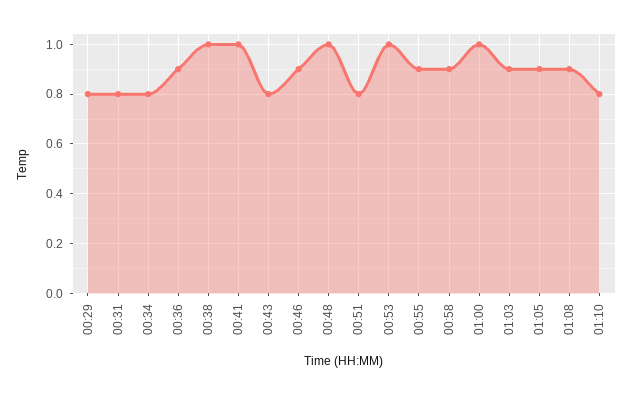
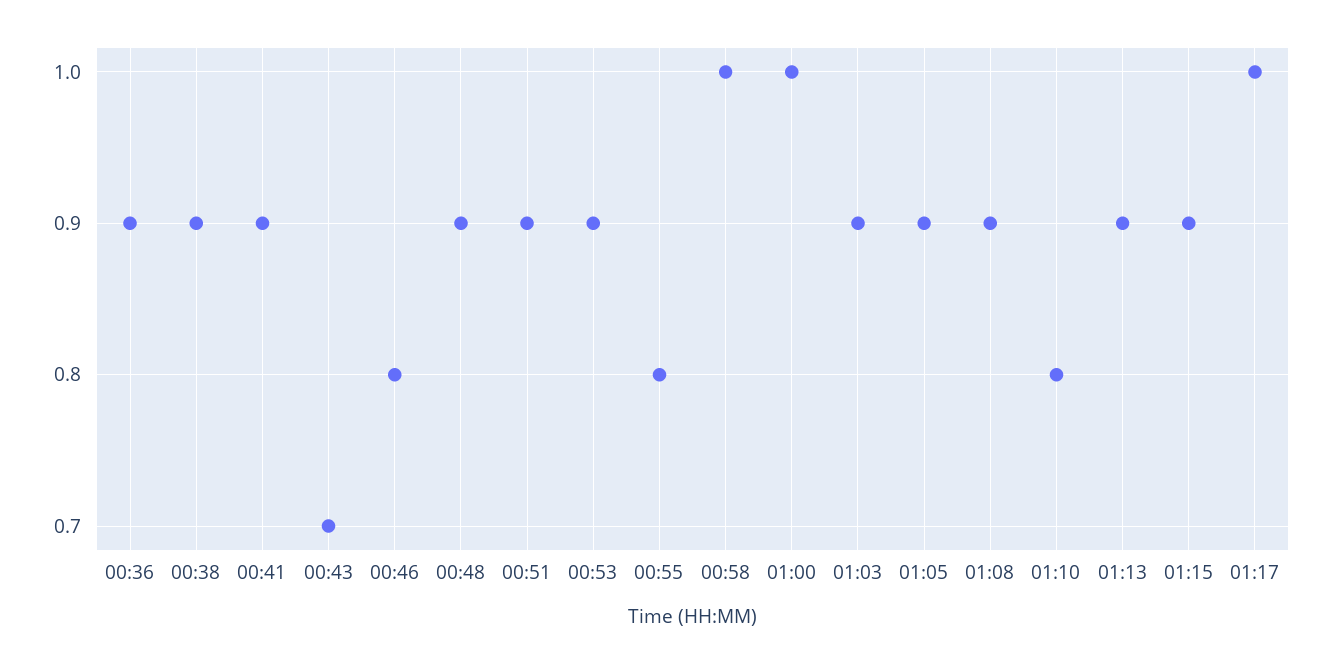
00:29: 0.8 -> none
00:31: 0.8 -> none
00:34: 0.8 -> none
00:38: 1 -> 0.9
00:41: 1 -> 0.9
00:43: 0.8 -> 0.7
00:46: 0.9 -> 0.8
00:48: 1 -> 0.9
00:51: 0.8 -> 0.9
00:53: 1 -> 0.9
00:55: 0.9 -> 0.8
00:58: 0.9 -> 1
01:13: none -> 0.9
01:15: none -> 0.9
01:17: none -> 1

